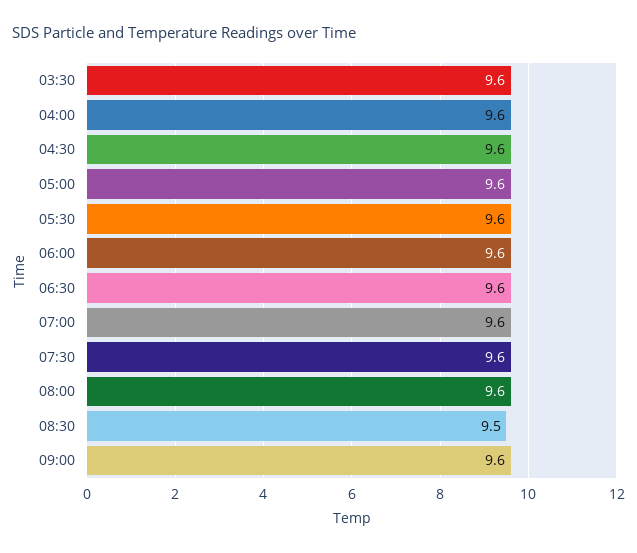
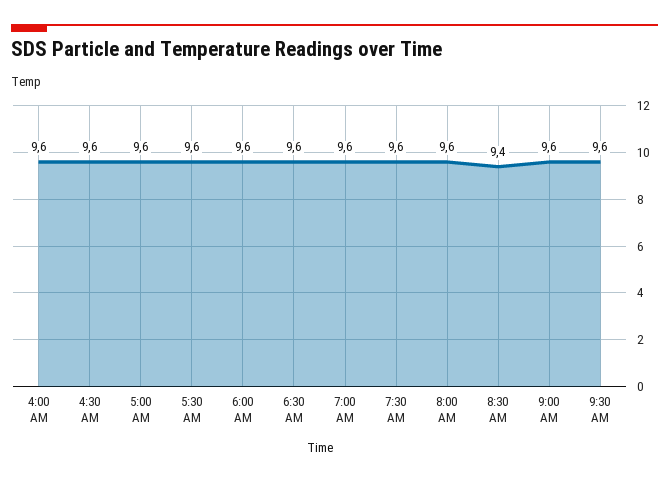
03:30: 9.6 -> none
08:30: 9.5 -> 9.4
9:30 AM: none -> 9.6

